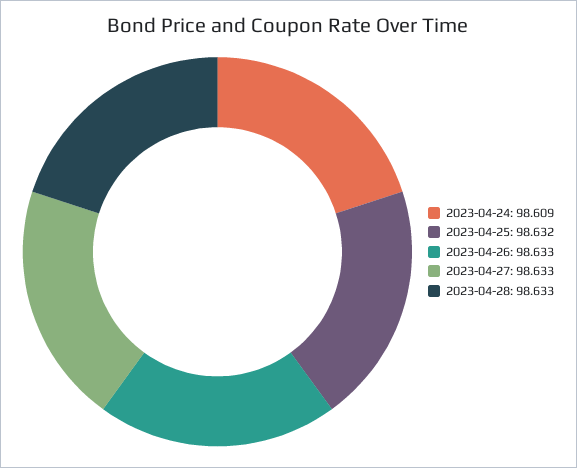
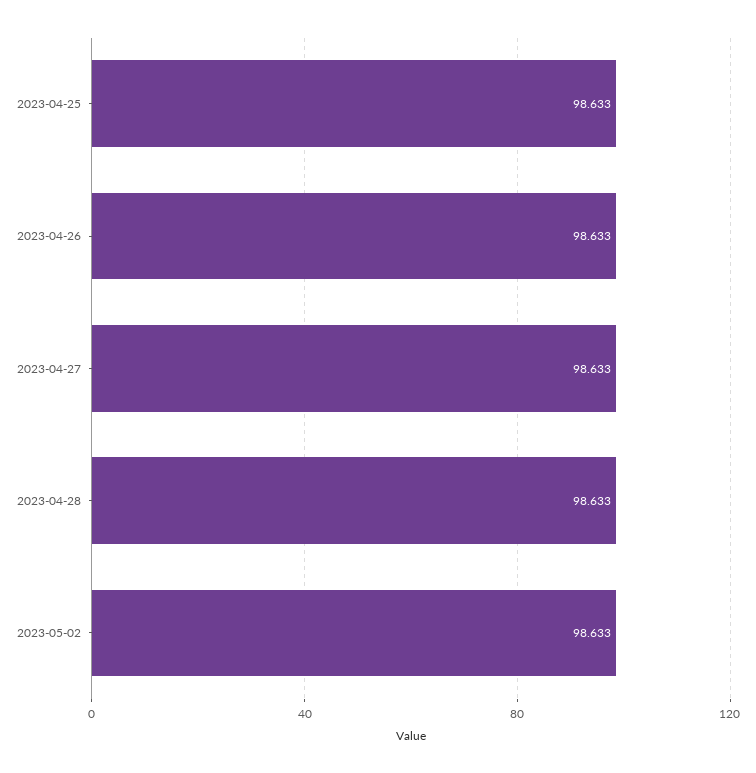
2023-04-24: 98.609 -> none
2023-04-25: 98.632 -> 98.633
2023-05-02: none -> 98.633

